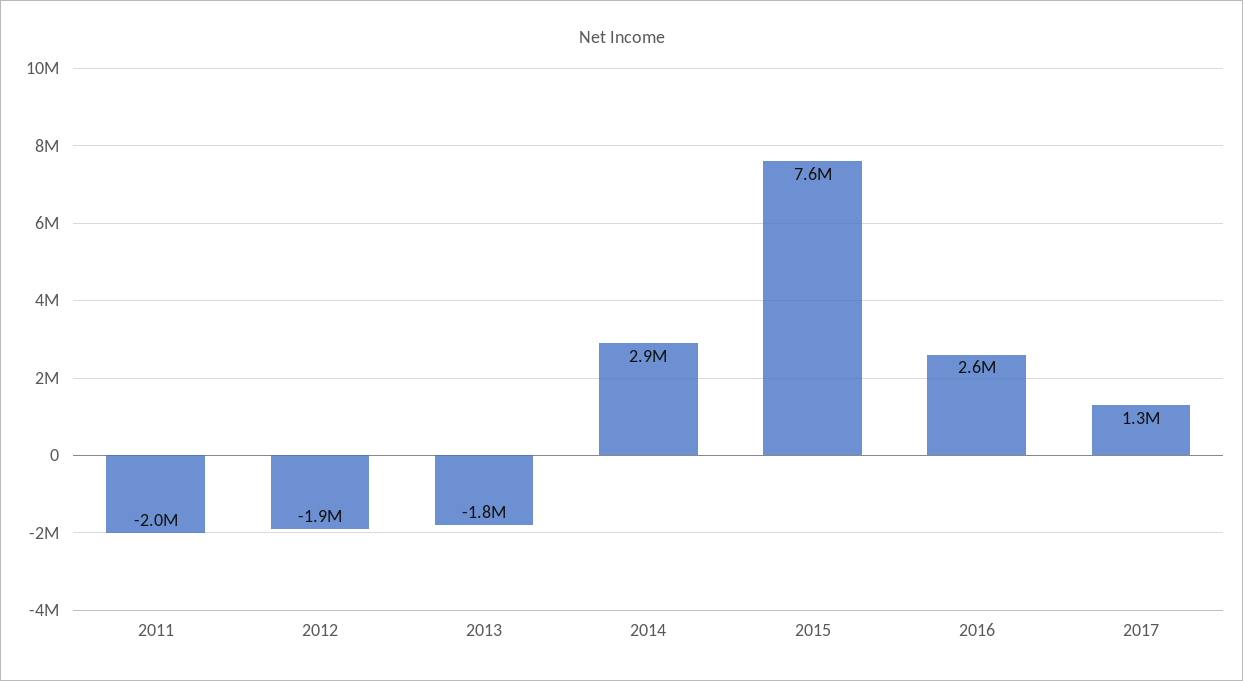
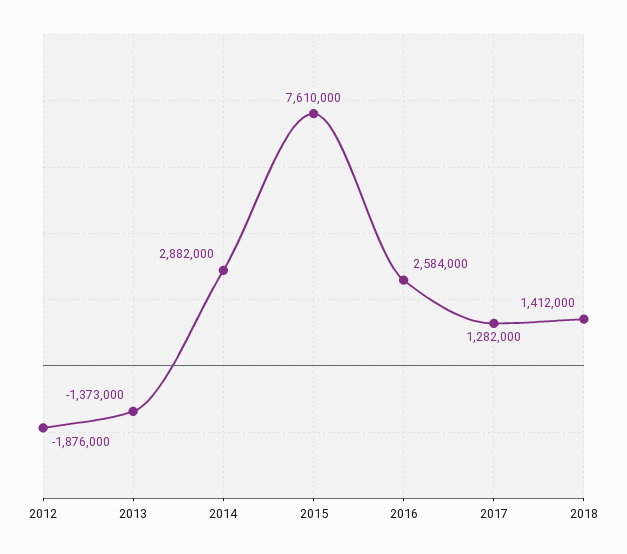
2011: -2000000 -> none
2013: -1800000 -> -1373000
2018: none -> 1412000

